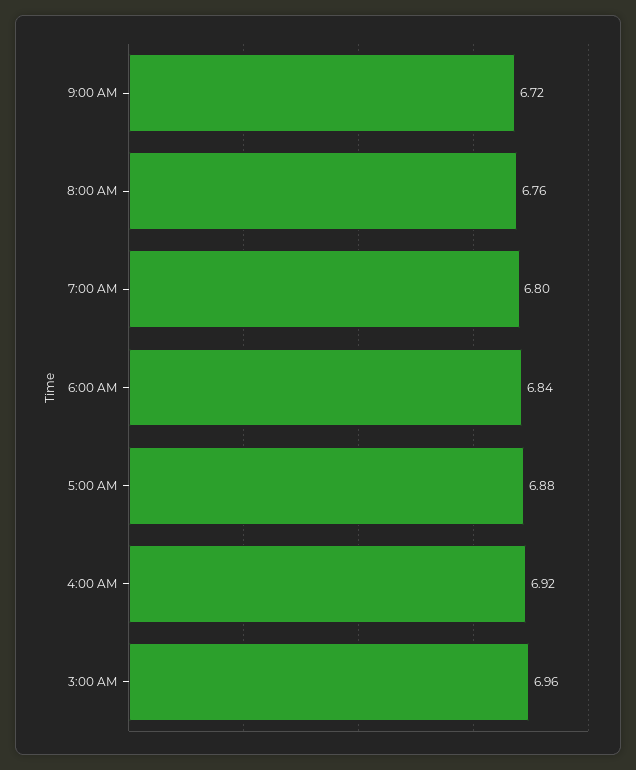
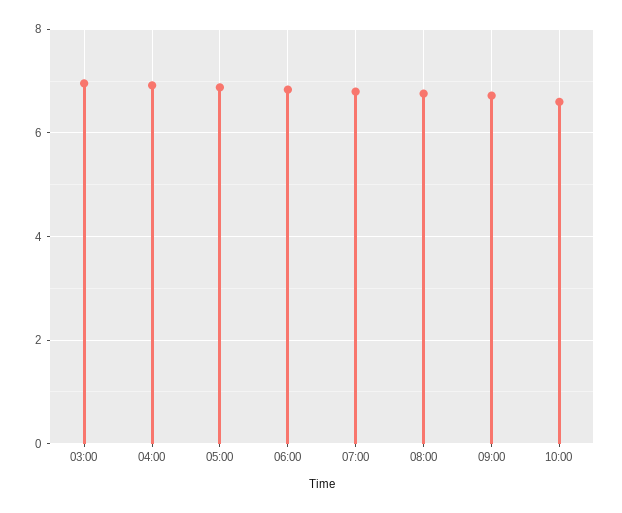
10:00: none -> 6.6

